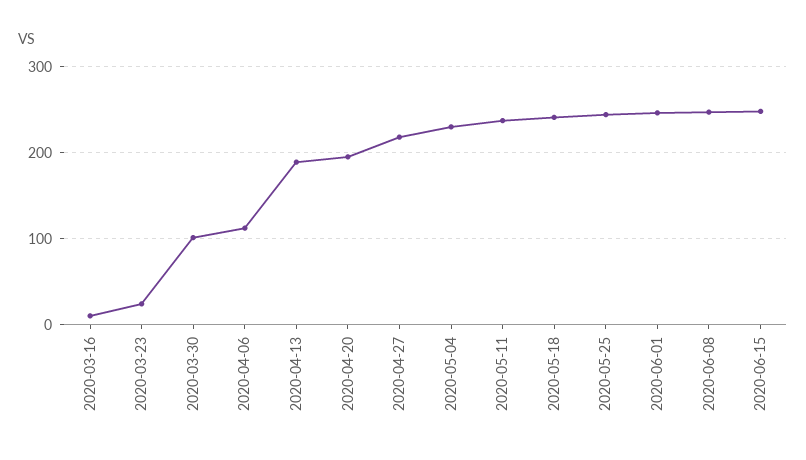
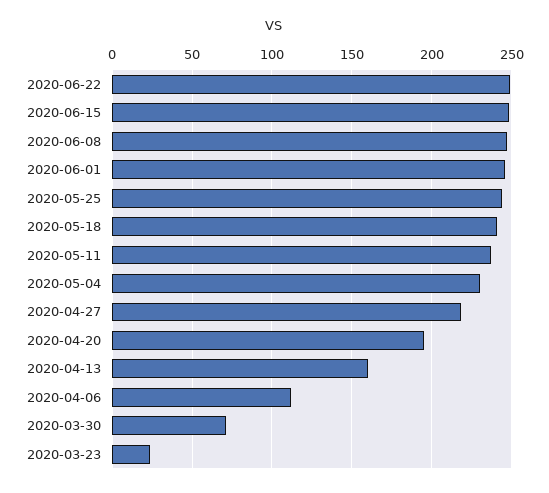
2020-03-16: 10 -> none
2020-03-30: 100 -> 70
2020-04-13: 190 -> 160
2020-06-22: none -> 250

